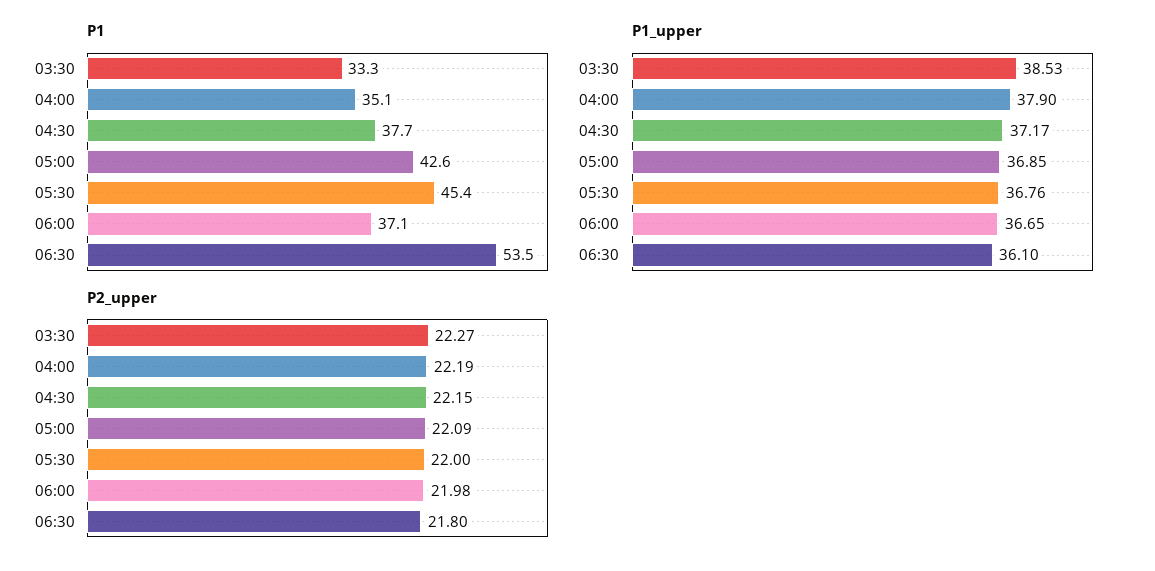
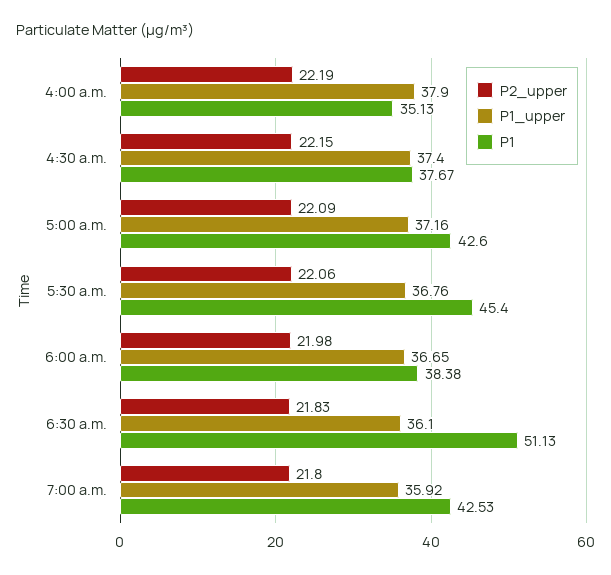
P1, 03:30: 33.3 -> none
P1, 06:00: 37.1 -> 38.38
P1, 06:30: 53.5 -> 51.13
P1_upper, 03:30: 38.53 -> none
P1_upper, 04:30: 37.17 -> 37.4
P1_upper, 05:00: 36.85 -> 37.16
P2_upper, 03:30: 22.27 -> none
P2_upper, 05:30: 22 -> 22.06
P2_upper, 06:30: 21.8 -> 21.83
P2_upper, 7:00 a.m.: none -> 21.8
P1_upper, 7:00 a.m.: none -> 35.92
P1, 7:00 a.m.: none -> 42.53

